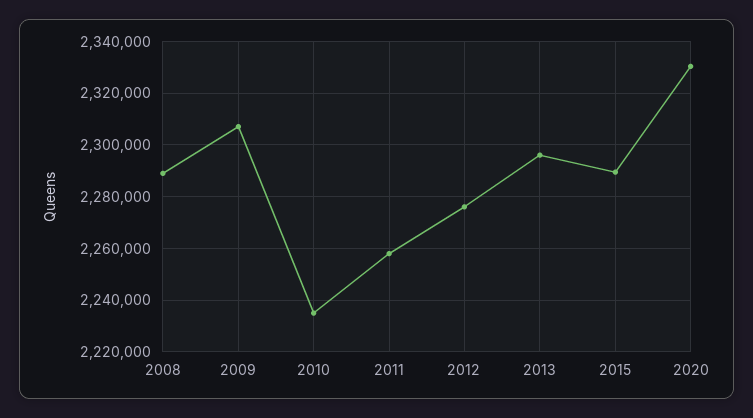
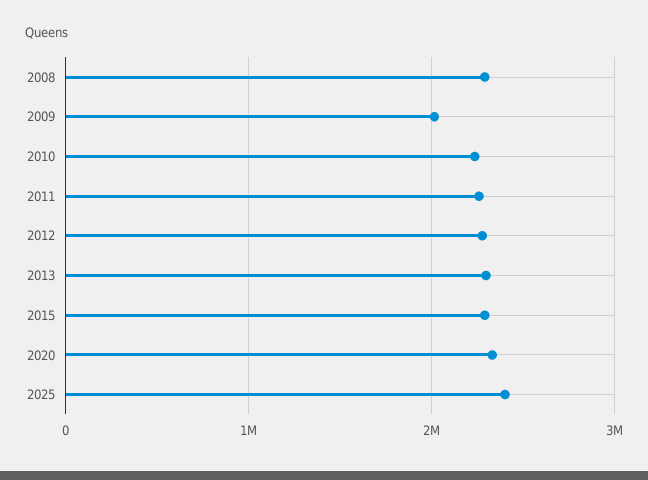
2009: 2307500 -> 2000000
2025: none -> 2400000

